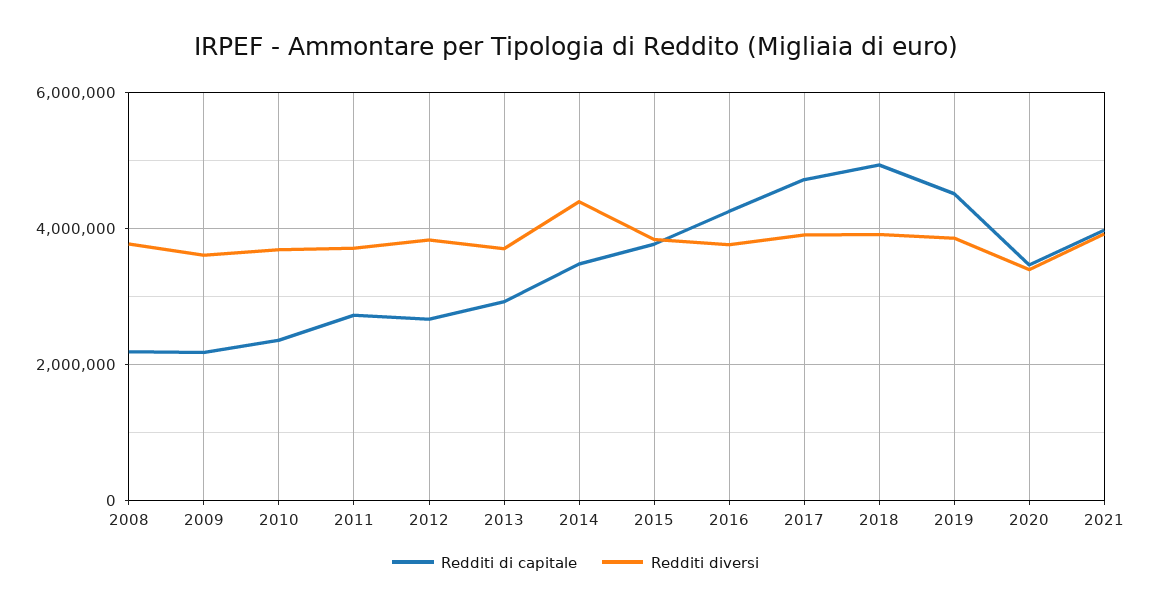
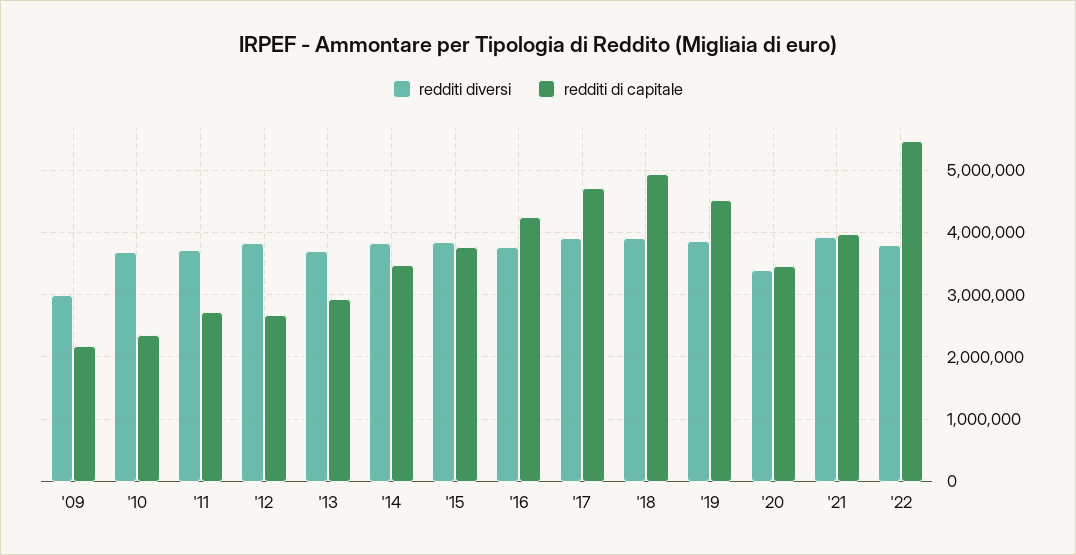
Redditi di capitale, 2008: 2200000 -> none
Redditi diversi, 2008: 3800000 -> none
Redditi diversi, 2009: 3600000 -> 3000000
Redditi diversi, 2014: 4400000 -> 3800000
Redditi diversi, '22: none -> 3800000
Redditi di capitale, '22: none -> 5500000

